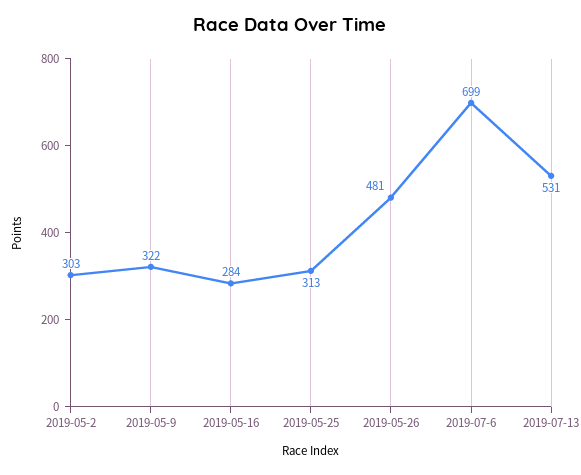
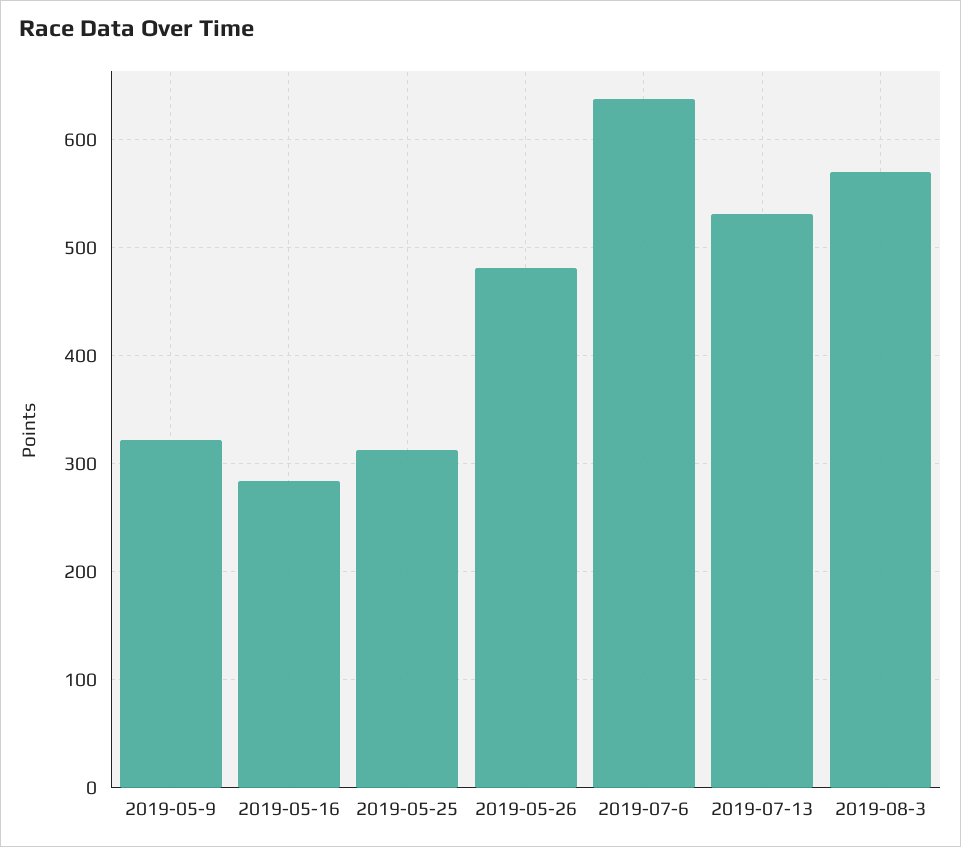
2019-05-2: 303 -> none
2019-07-6: 699 -> 640
2019-08-3: none -> 570

